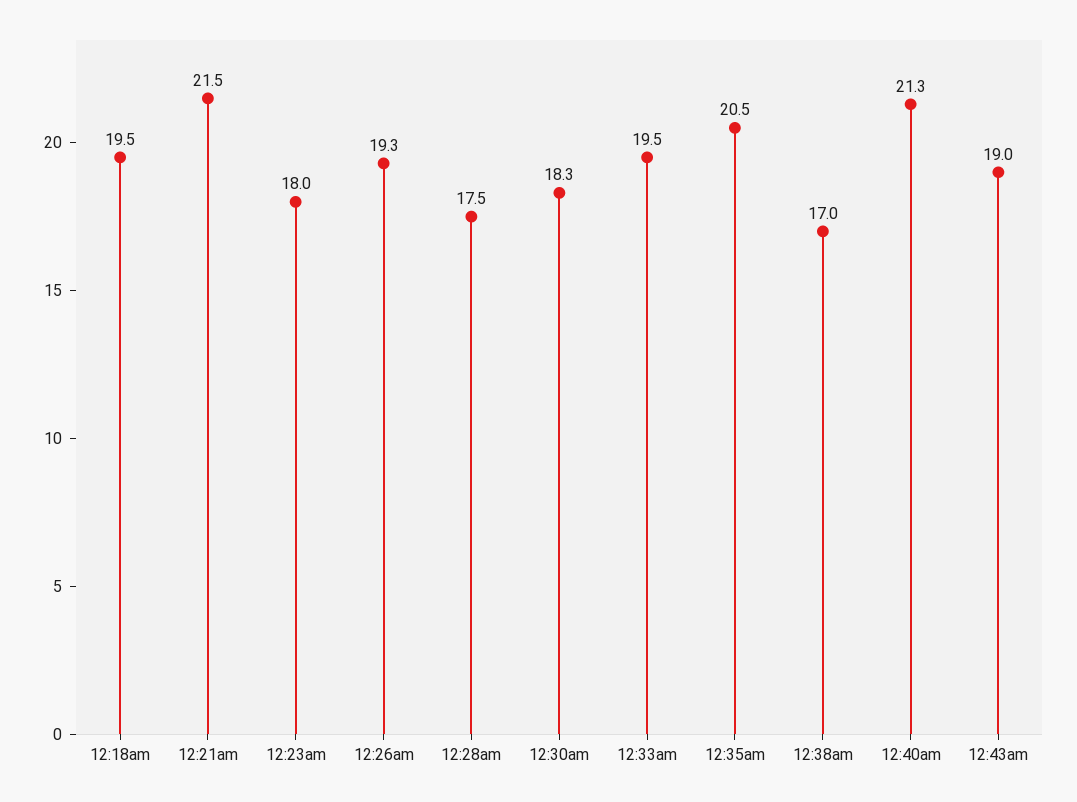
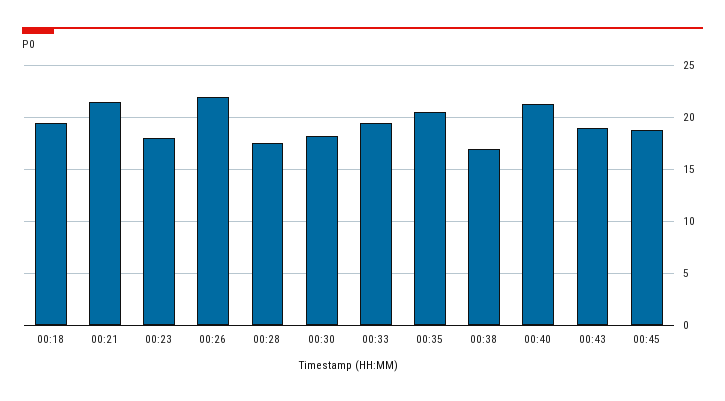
12:26am: 19.3 -> 22
00:45: none -> 19

